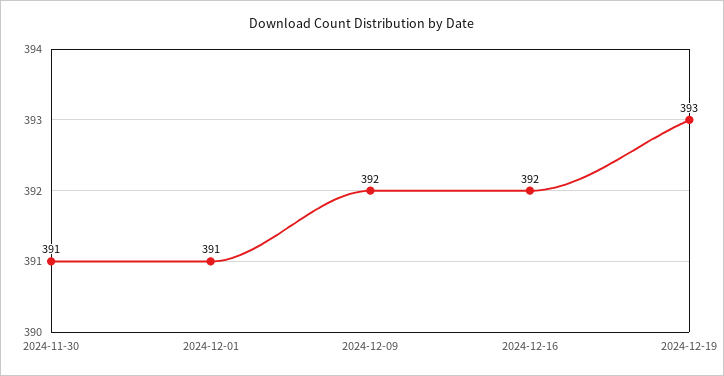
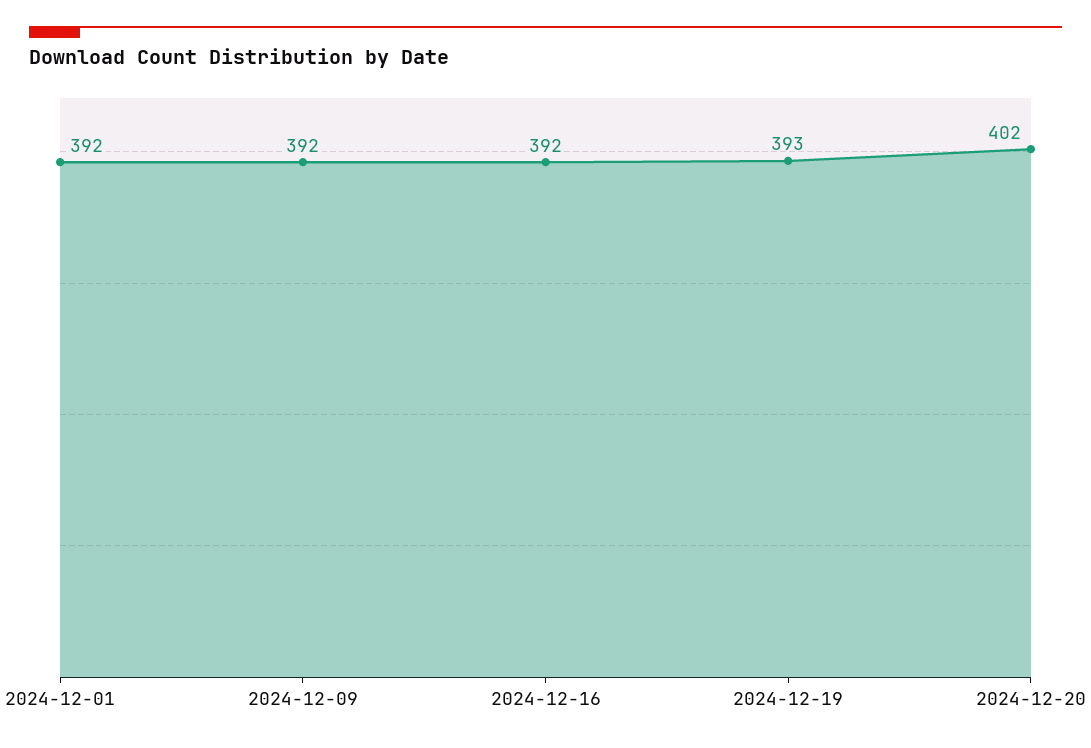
2024-11-30: 391 -> none
2024-12-01: 391 -> 392
2024-12-20: none -> 402

